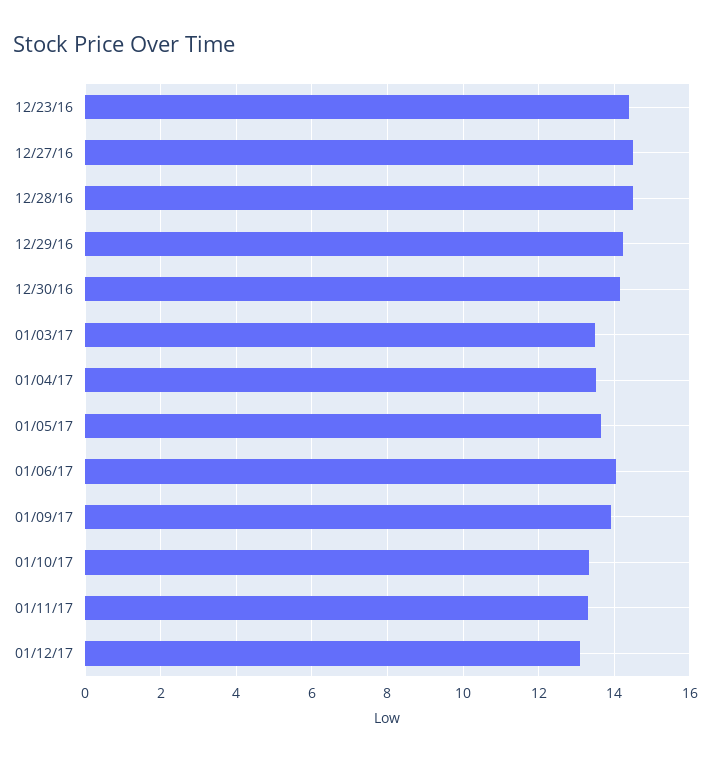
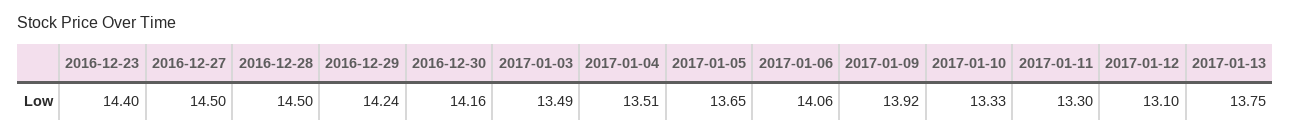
2017-01-13: none -> 13.75

